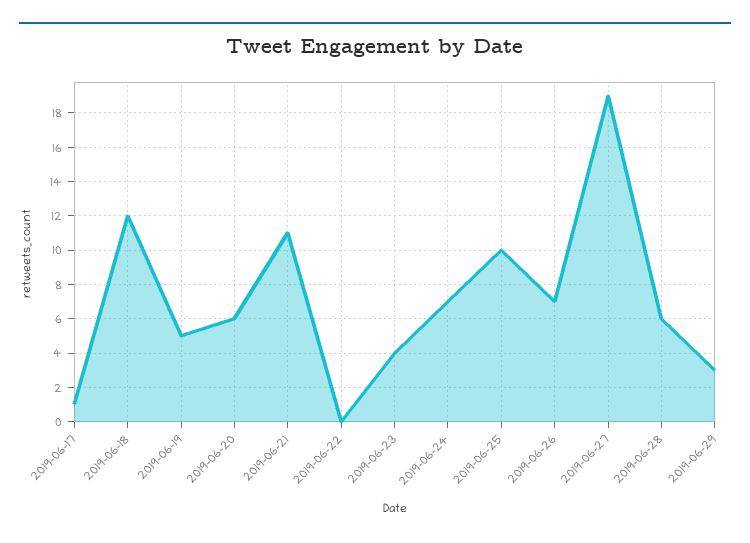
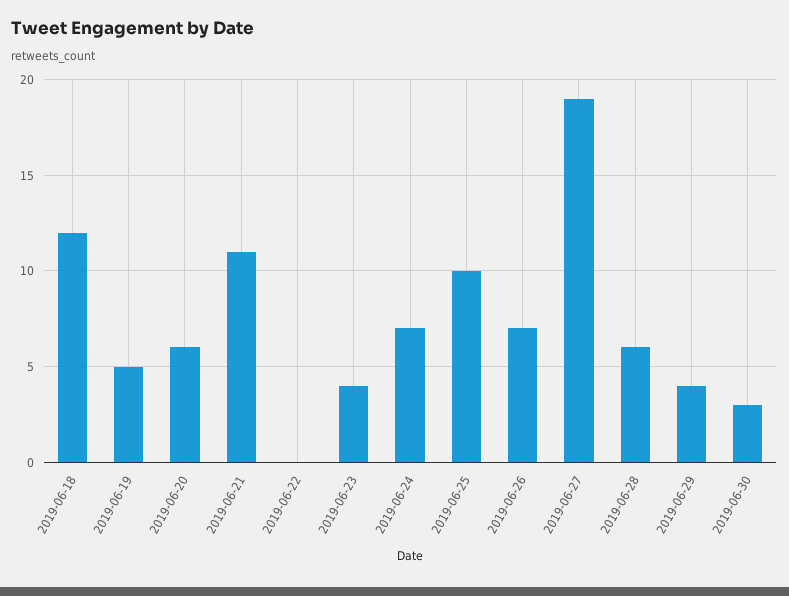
2019-06-17: 1 -> none
2019-06-29: 3 -> 4
2019-06-30: none -> 3

